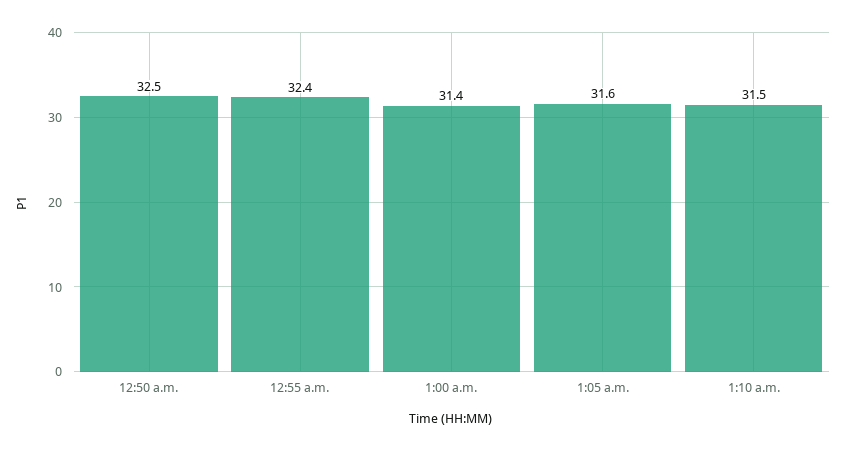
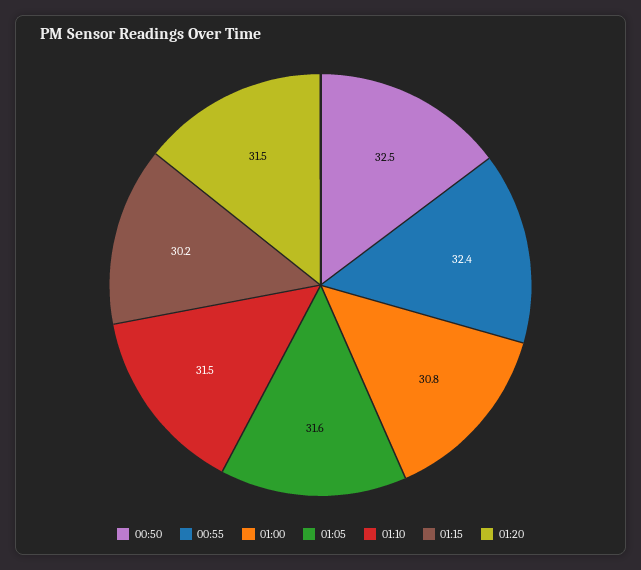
1:00 a.m.: 31.4 -> 30.8
01:15: none -> 30.2
01:20: none -> 31.5

